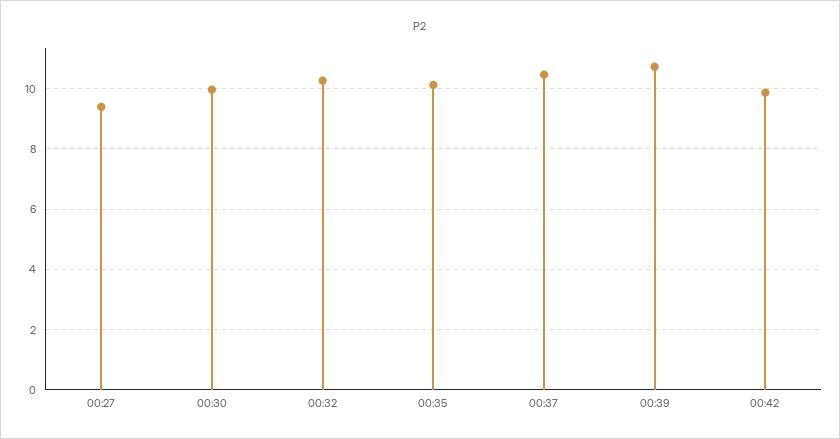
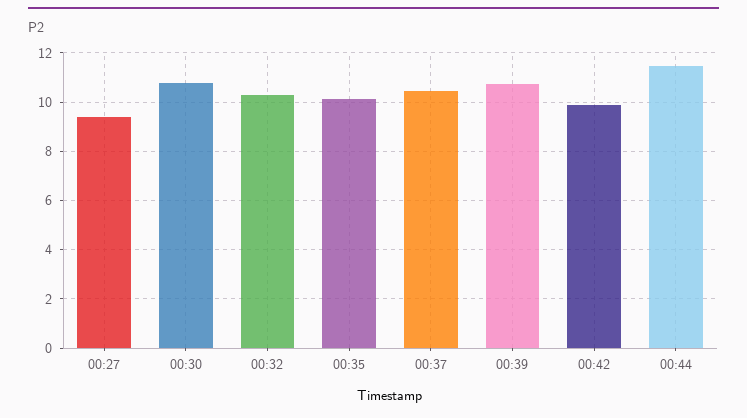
00:30: 10 -> 10.75
00:44: none -> 11.5

